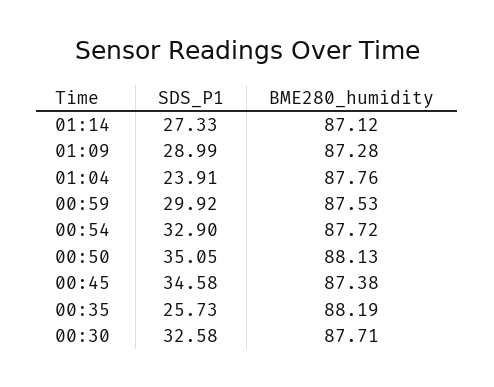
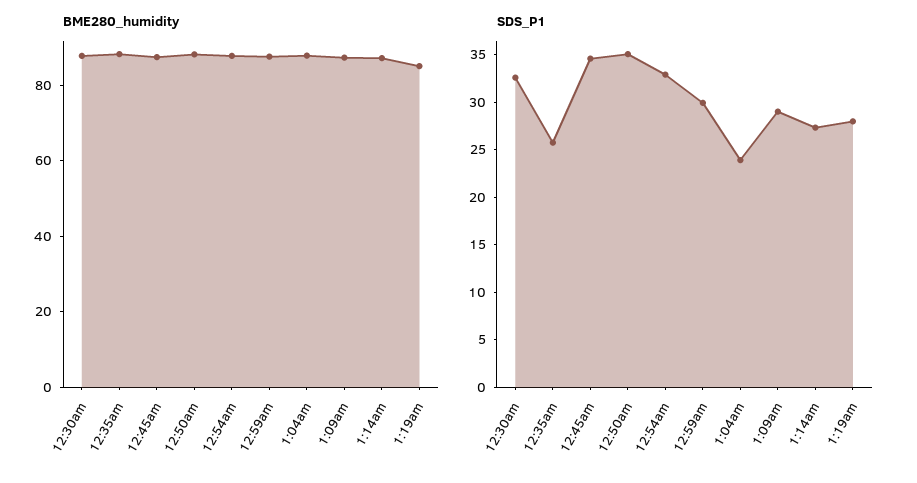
BME280_humidity, 1:19am: none -> 85
SDS_P1, 1:19am: none -> 28

